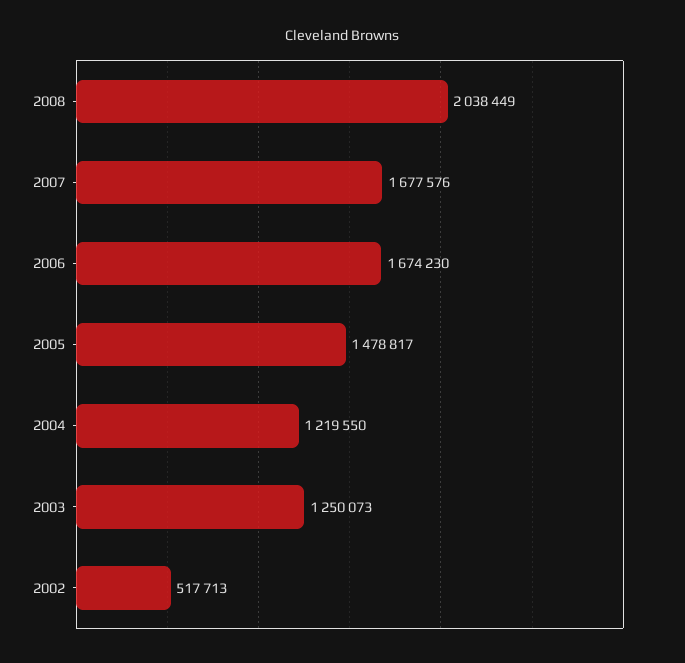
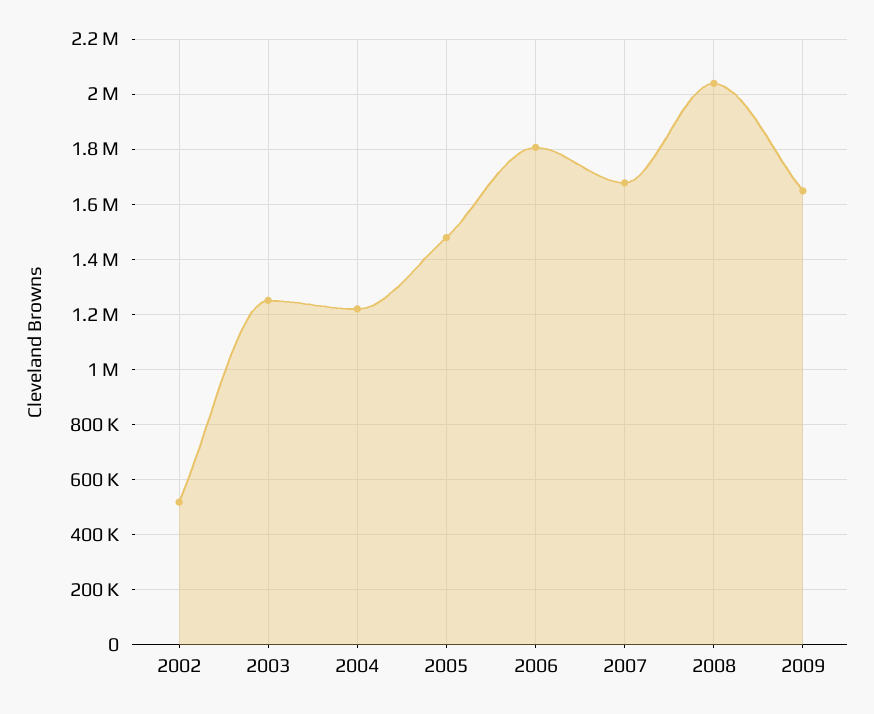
2006: 1674230 -> 1800000
2009: none -> 1650000

